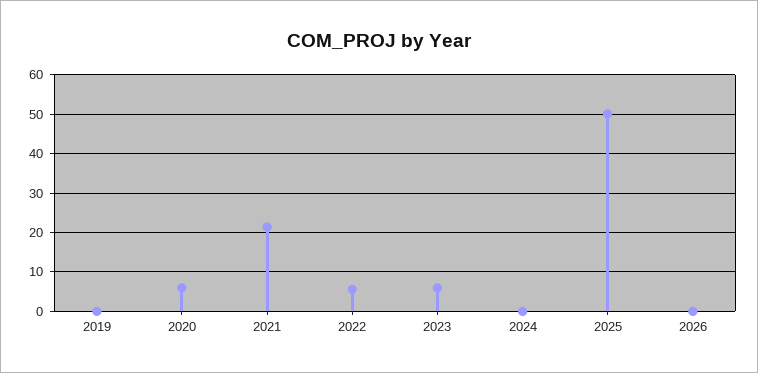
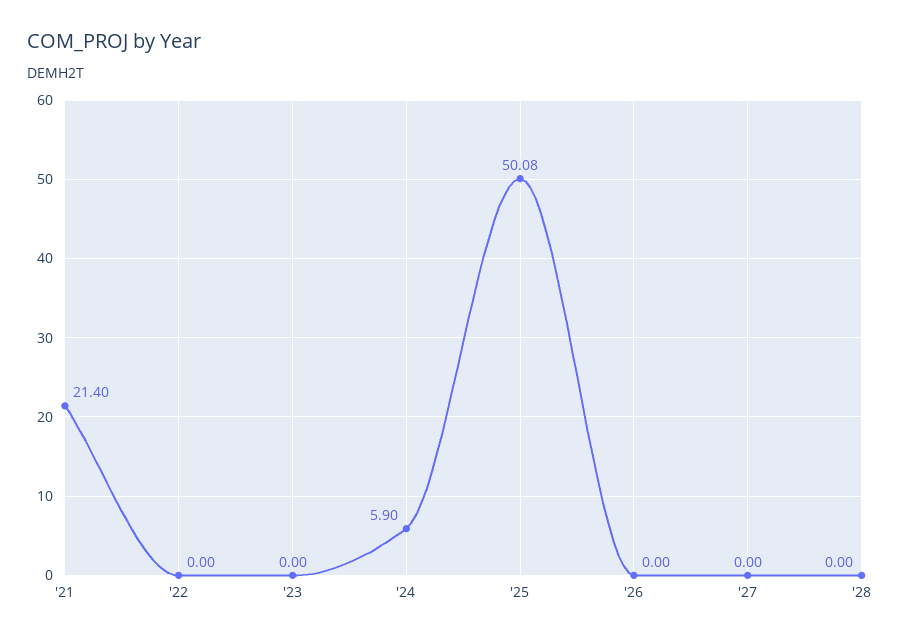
2019: 0 -> none
2020: 6 -> none
2022: 6 -> 0
2023: 6 -> 0
2024: 0 -> 5.9
'27: none -> 0
'28: none -> 0

